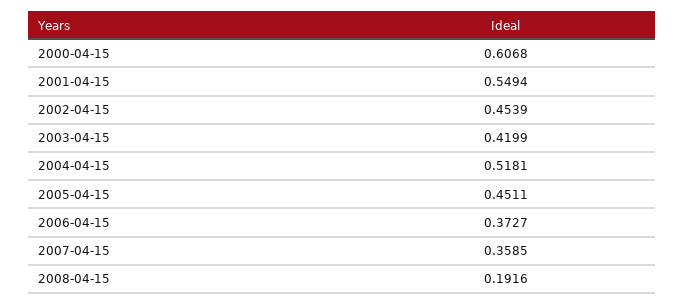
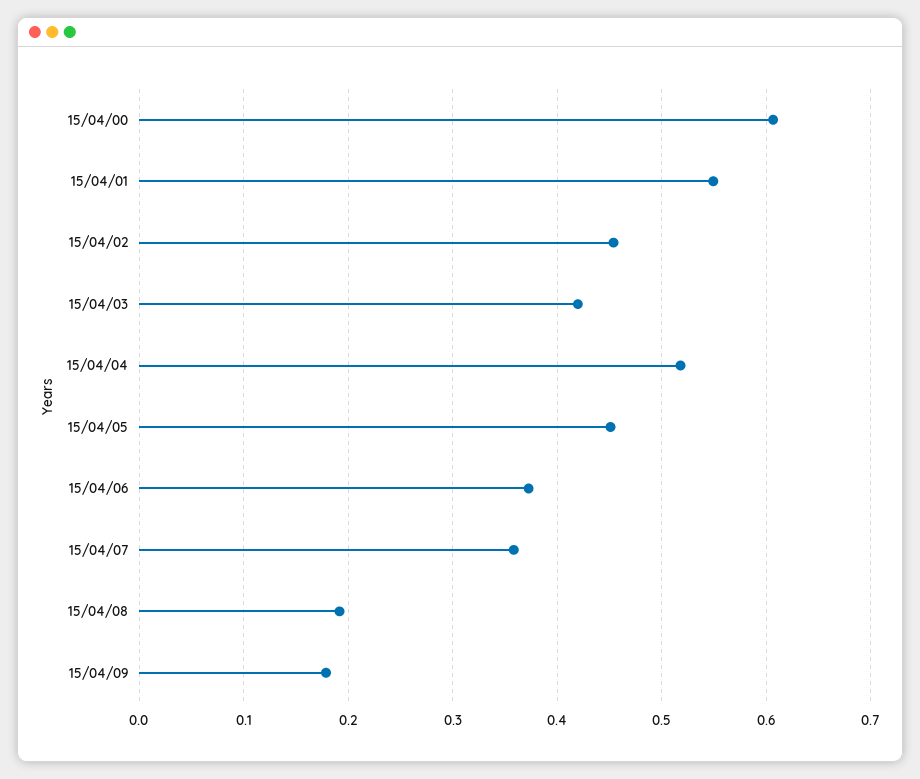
15/04/09: none -> 0.18

